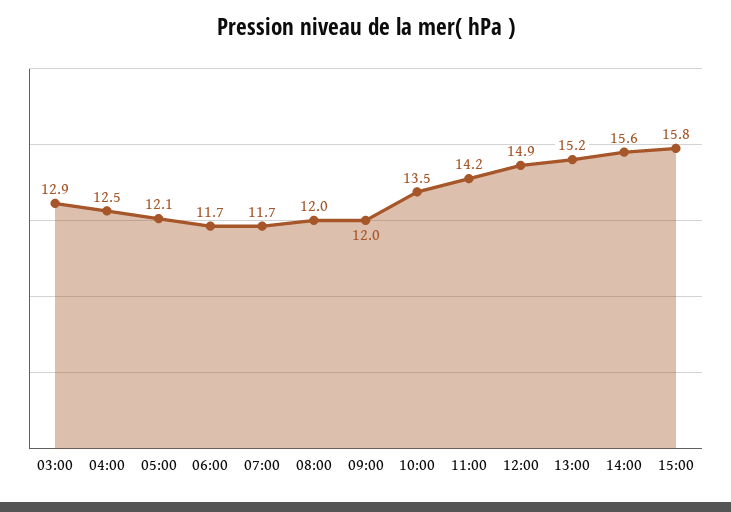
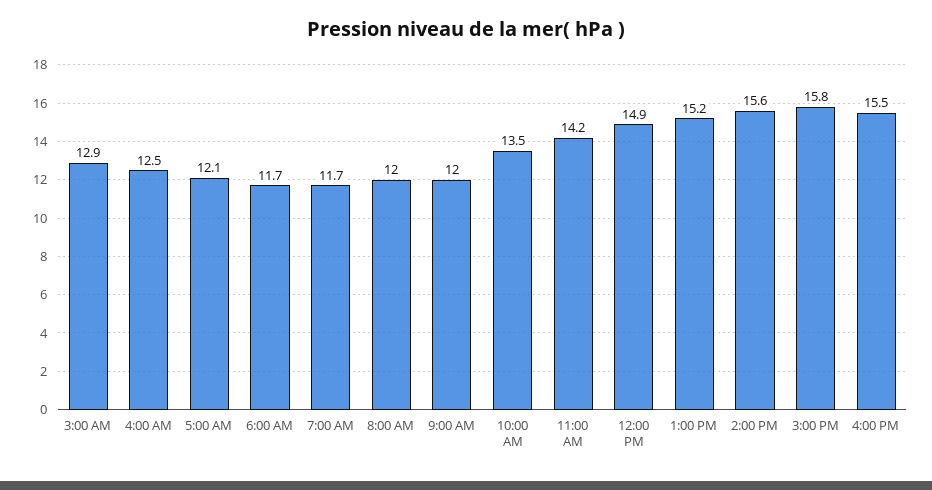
4:00 PM: none -> 15.5

